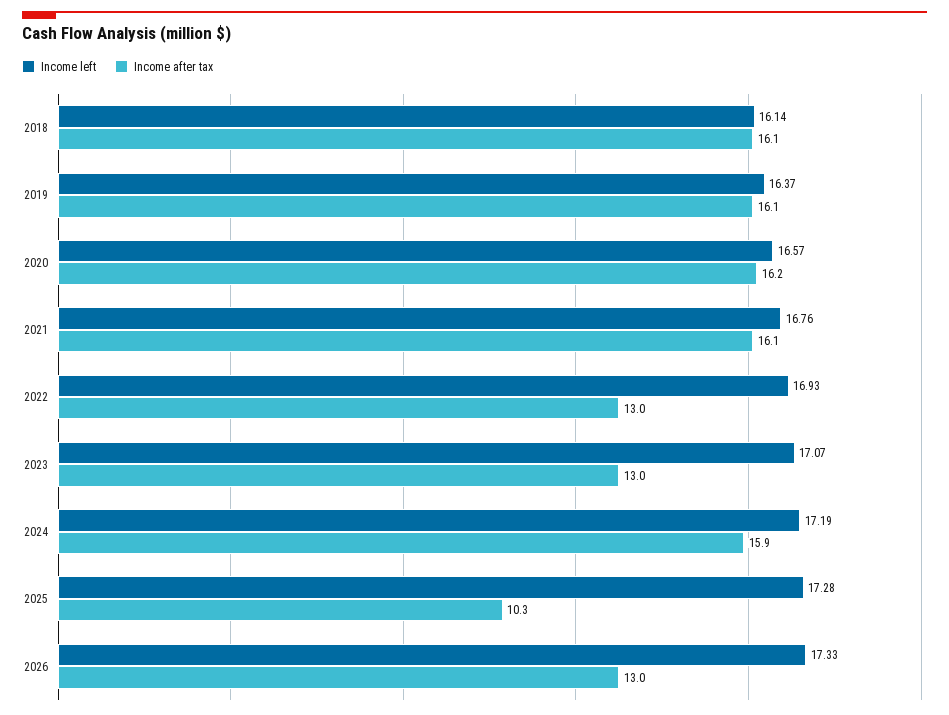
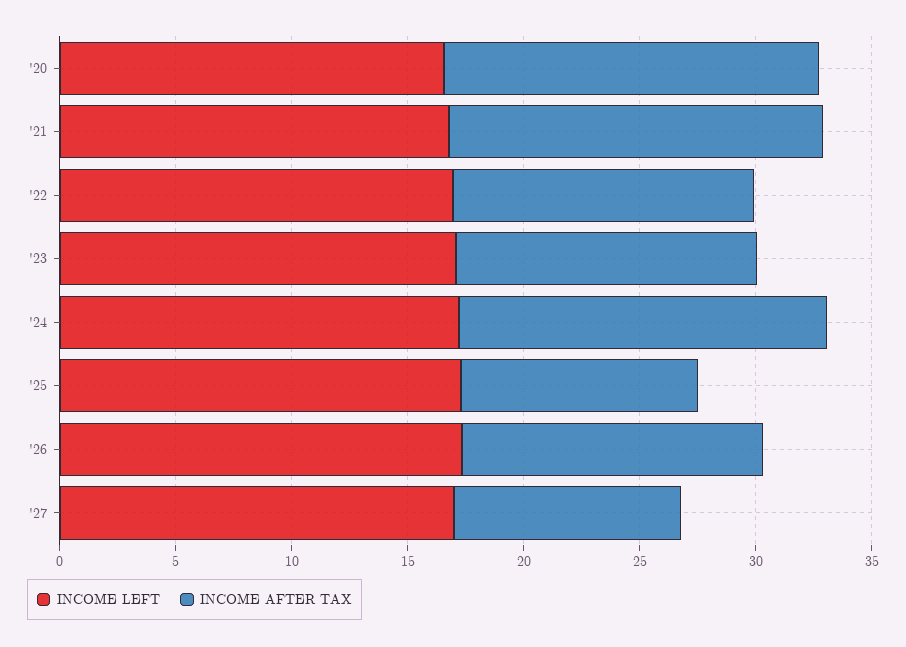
Income left, 2018: 16.14 -> none
Income after tax, 2018: 16.1 -> none
Income left, 2019: 16.37 -> none
Income after tax, 2019: 16.1 -> none
Income left, '27: none -> 17
Income after tax, '27: none -> 10

